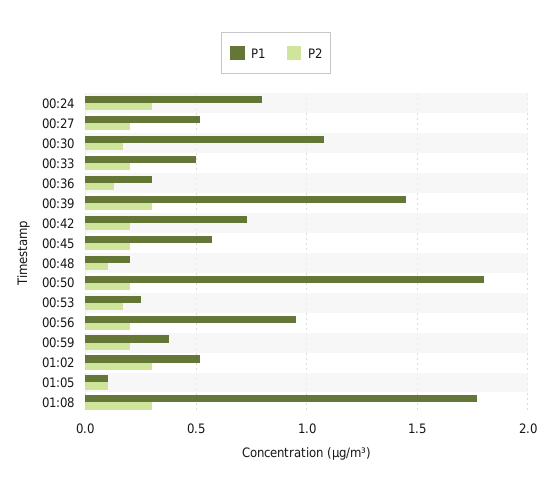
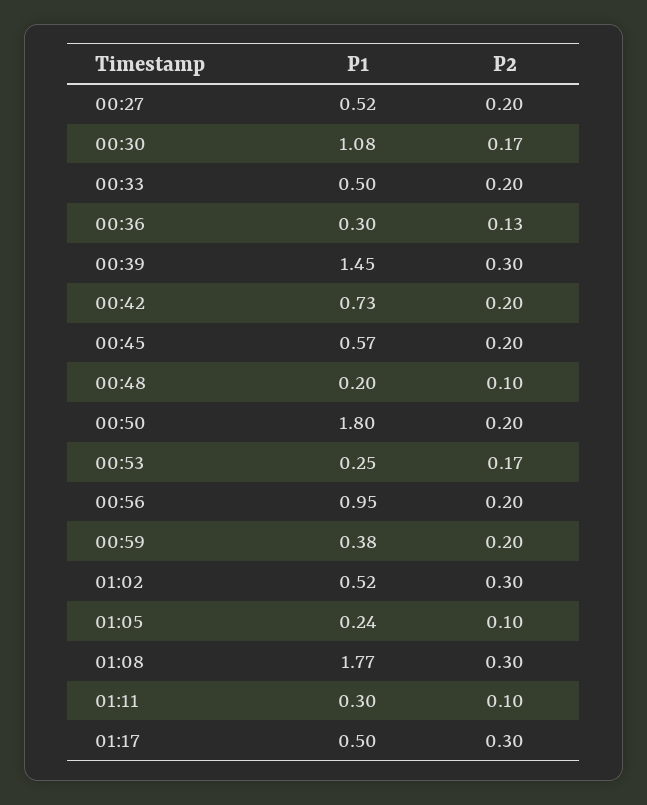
P1, 00:24: 0.8 -> none
P2, 00:24: 0.3 -> none
P1, 01:05: 0.1 -> 0.24
P1, 01:11: none -> 0.3
P2, 01:11: none -> 0.1
P1, 01:17: none -> 0.5
P2, 01:17: none -> 0.3

